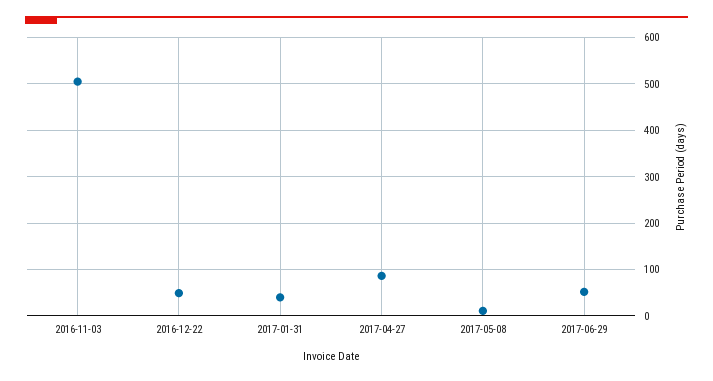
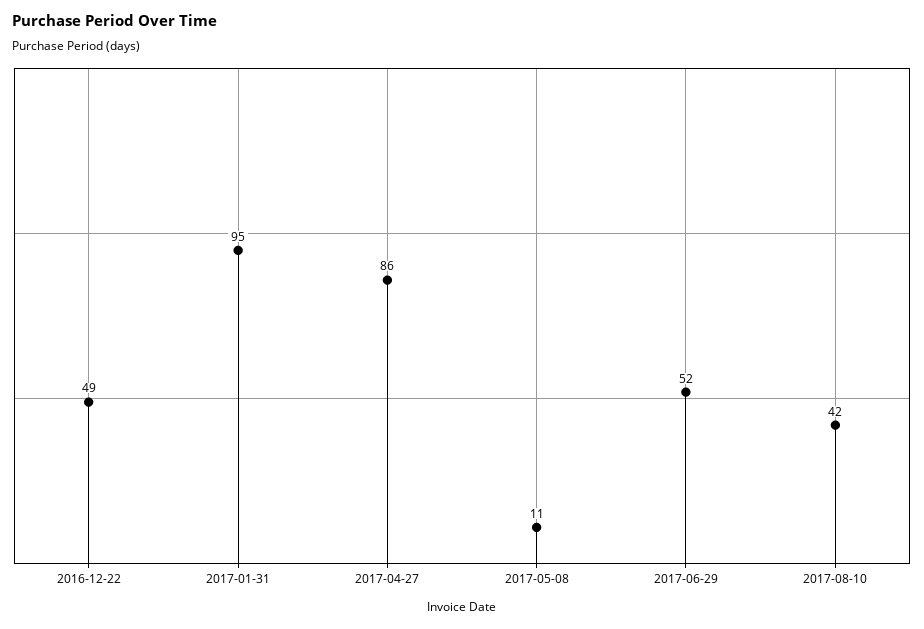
2016-11-03: 500 -> none
2017-01-31: 40 -> 95
2017-08-10: none -> 42

